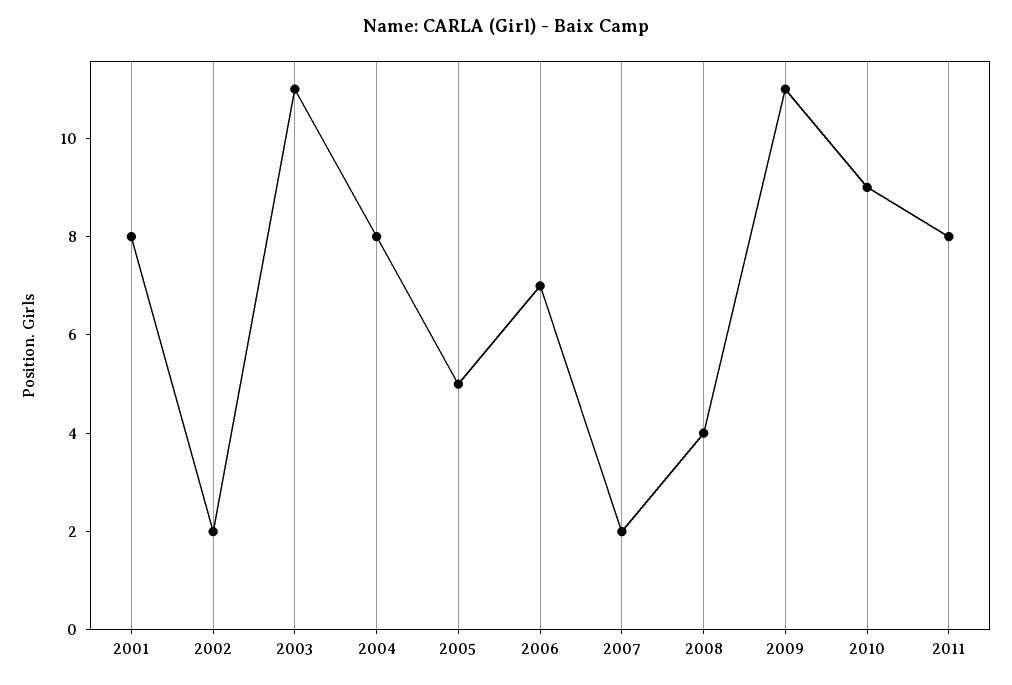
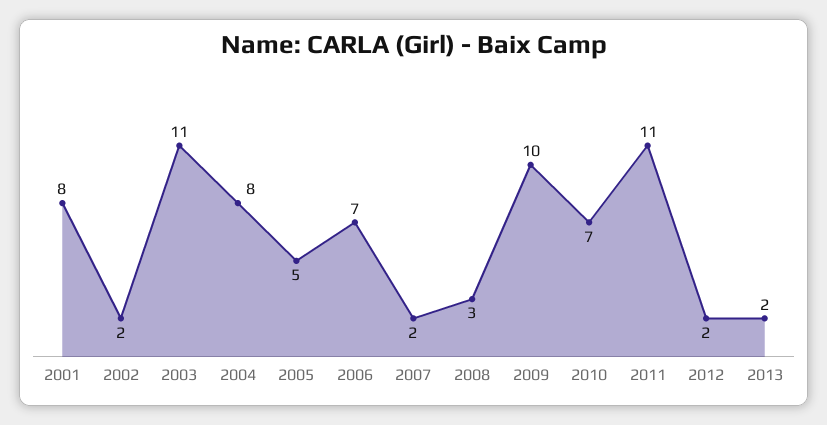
2008: 4 -> 3
2009: 11 -> 10
2010: 9 -> 7
2011: 8 -> 11
2012: none -> 2
2013: none -> 2

